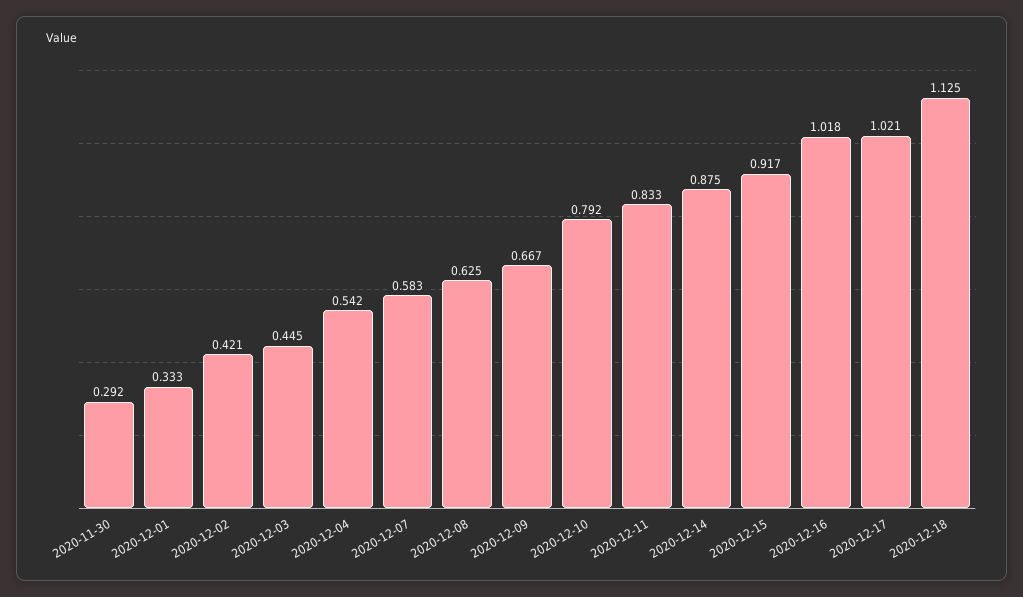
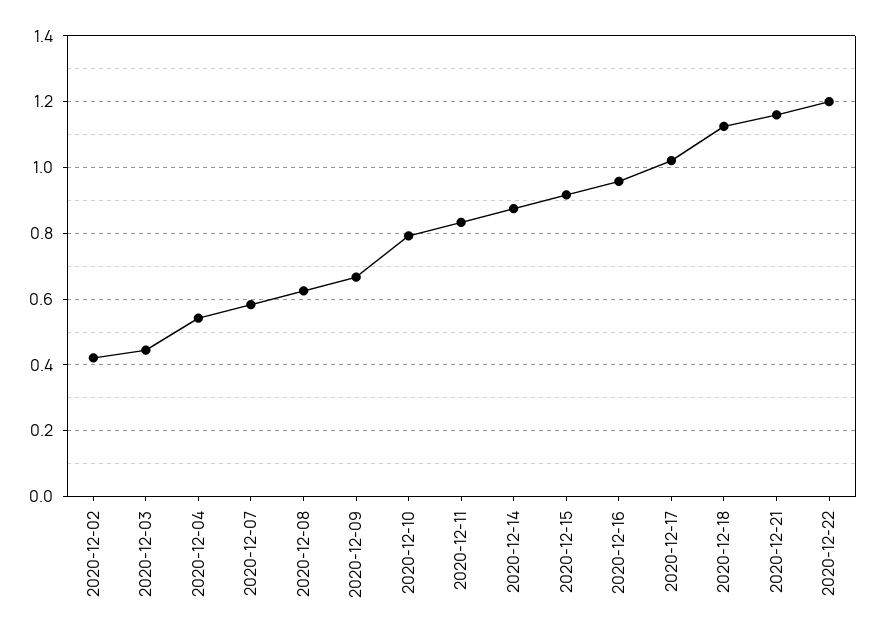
2020-11-30: 0.292 -> none
2020-12-01: 0.333 -> none
2020-12-16: 1.018 -> 0.96
2020-12-21: none -> 1.16
2020-12-22: none -> 1.2

